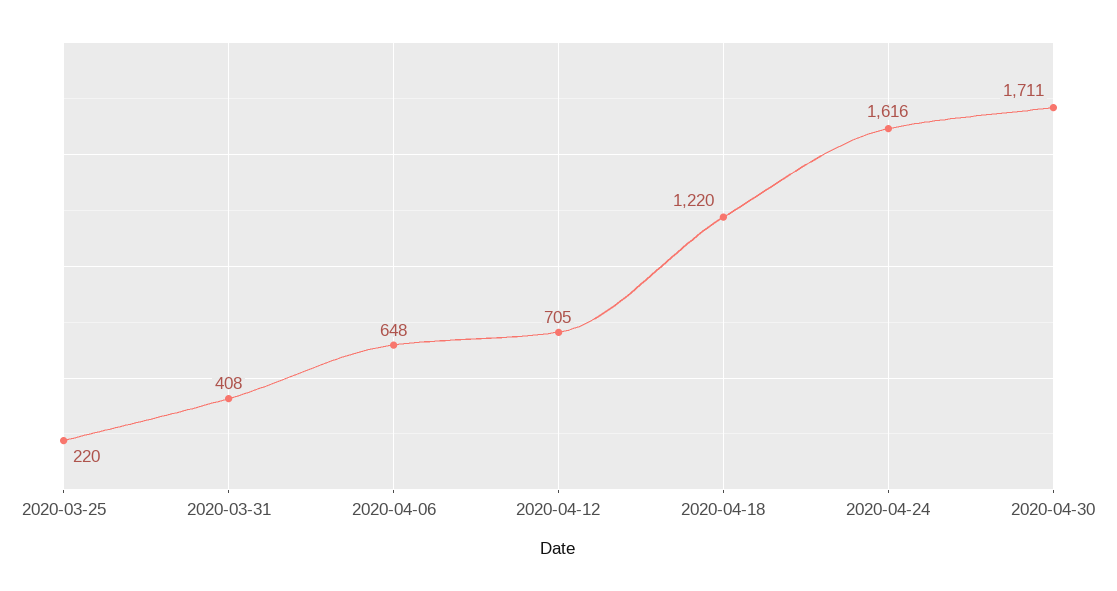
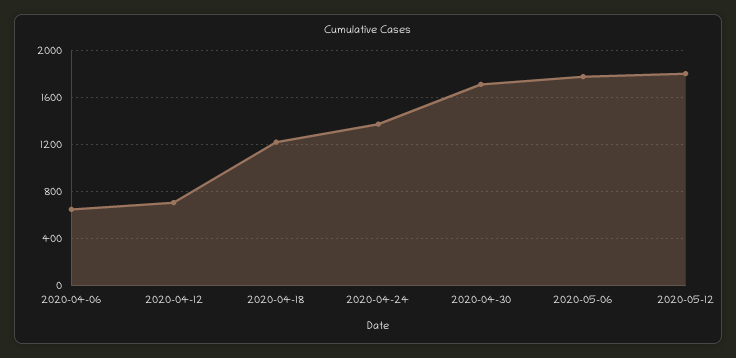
2020-03-25: 220 -> none
2020-03-31: 408 -> none
2020-04-24: 1616 -> 1400
2020-05-06: none -> 1800
2020-05-12: none -> 1800

